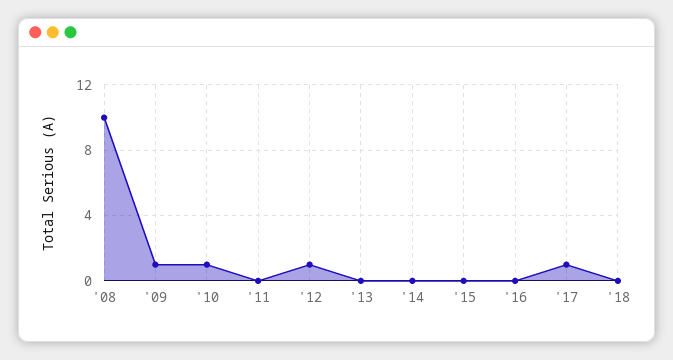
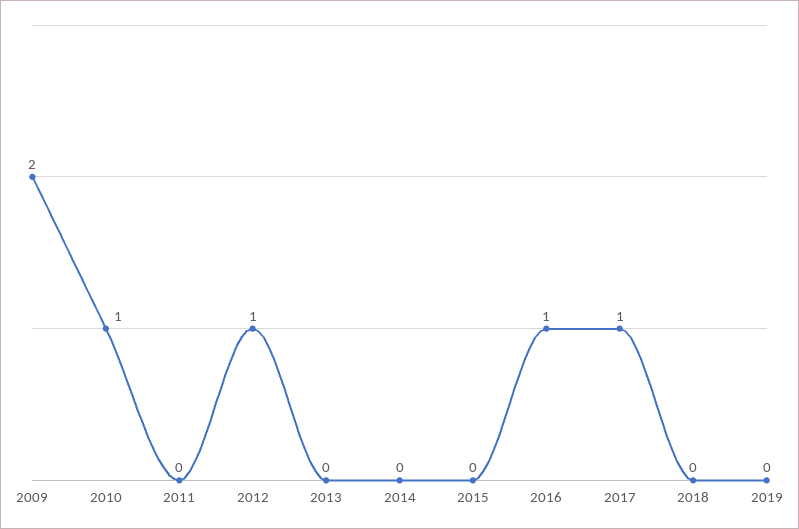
'08: 10 -> none
'09: 1 -> 2
'16: 0 -> 1
2019: none -> 0

